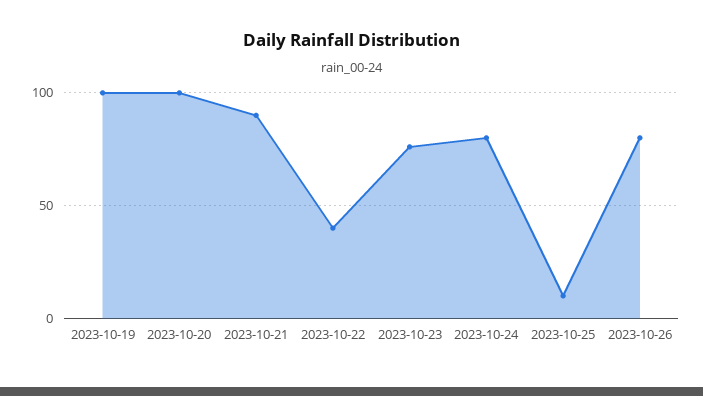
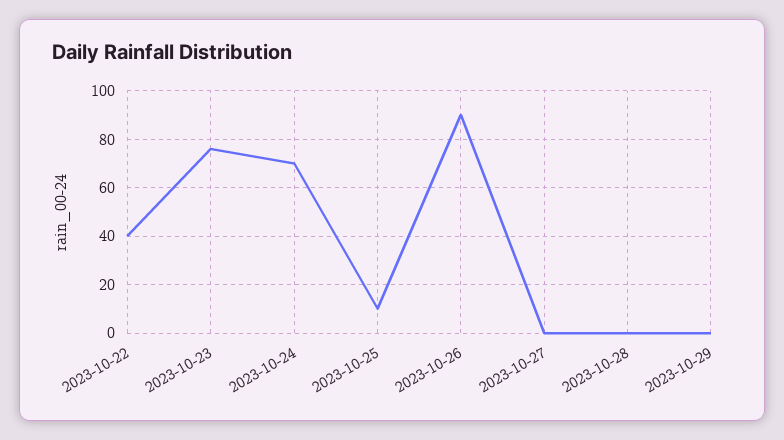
2023-10-19: 100 -> none
2023-10-20: 100 -> none
2023-10-21: 90 -> none
2023-10-24: 80 -> 70
2023-10-26: 80 -> 90
2023-10-27: none -> 0
2023-10-28: none -> 0
2023-10-29: none -> 0

